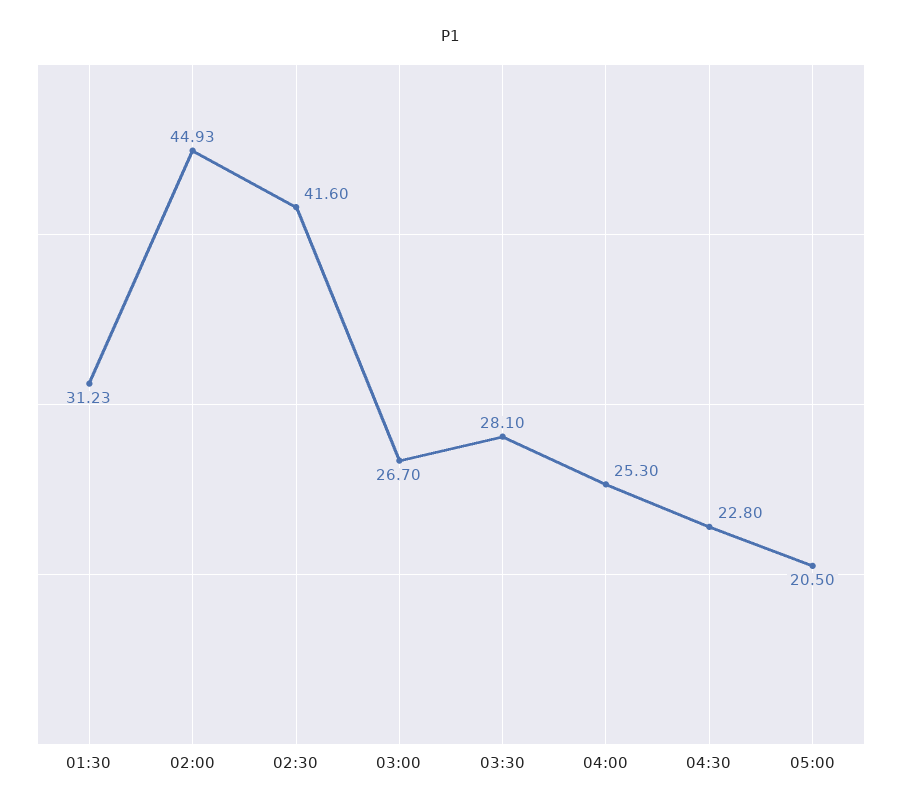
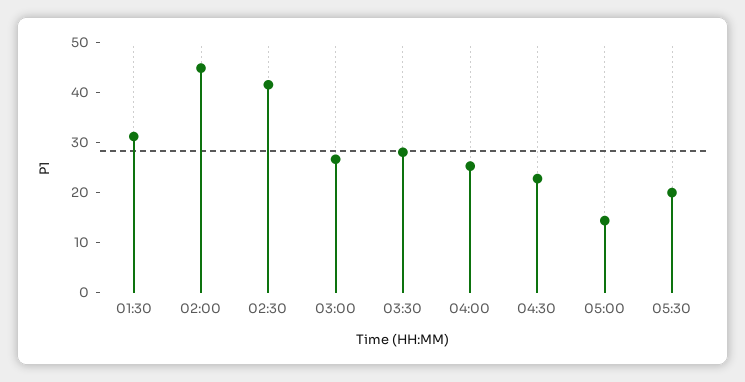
05:00: 20.5 -> 14
05:30: none -> 20

